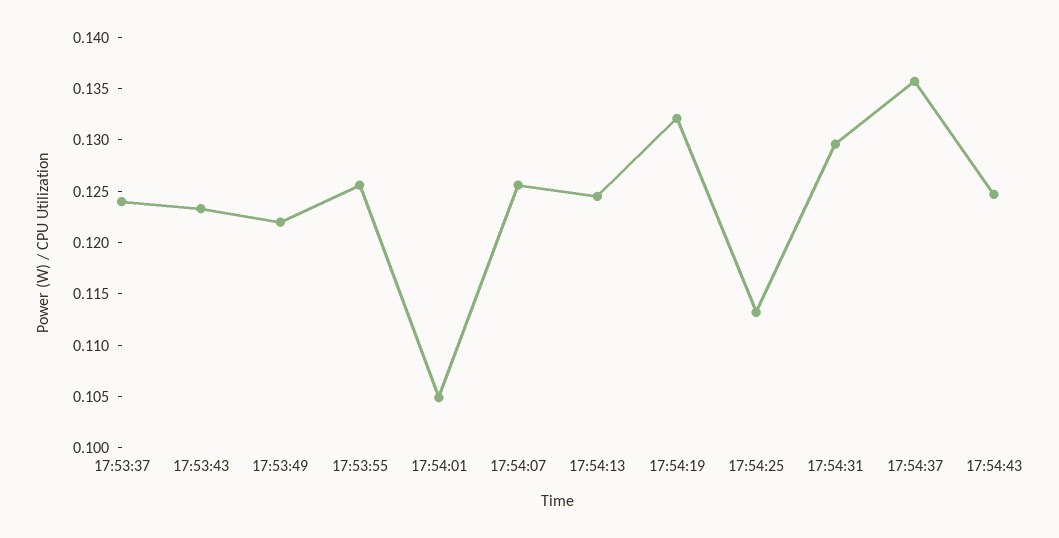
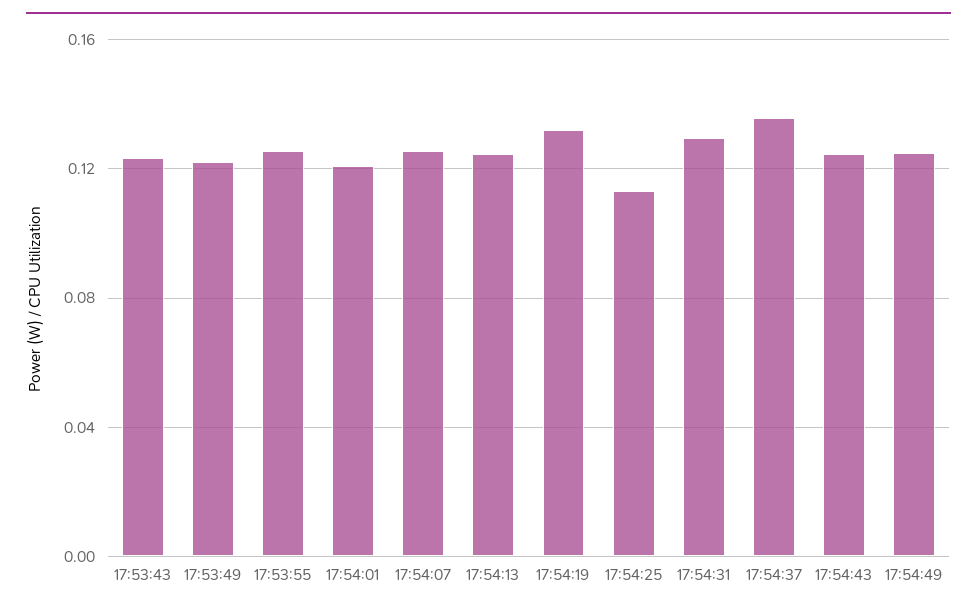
17:53:37: 0.124 -> none
17:54:01: 0.105 -> 0.12
17:54:49: none -> 0.125

